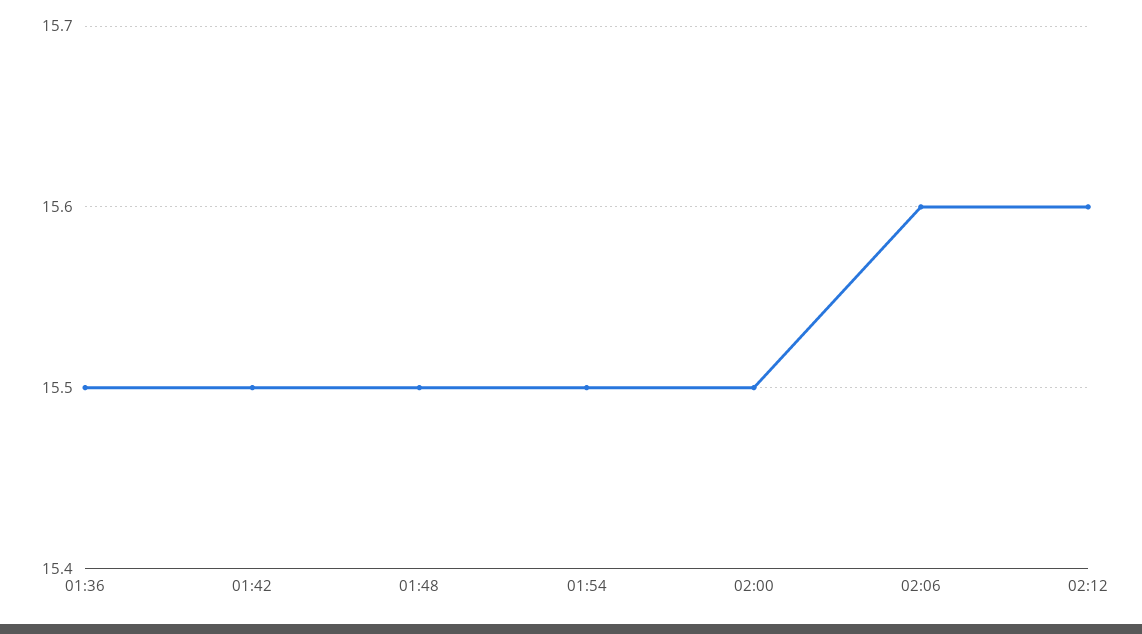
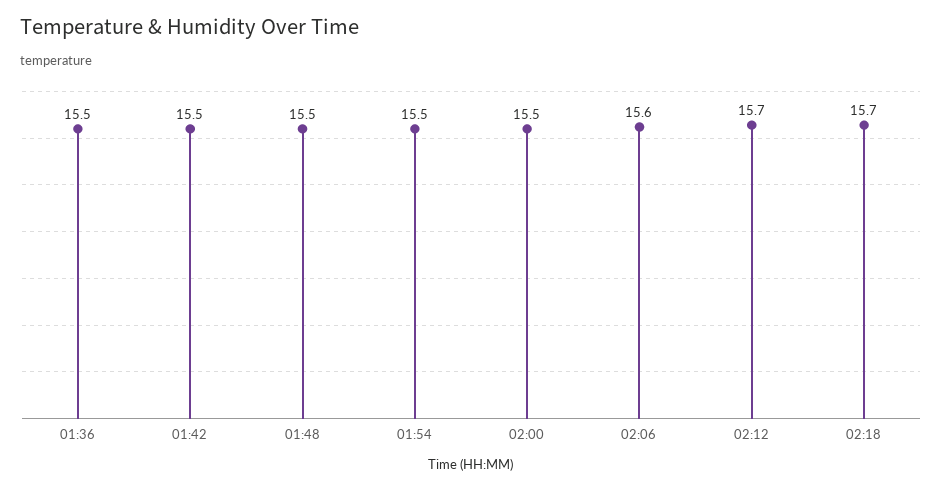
02:12: 15.6 -> 15.7
02:18: none -> 15.7

